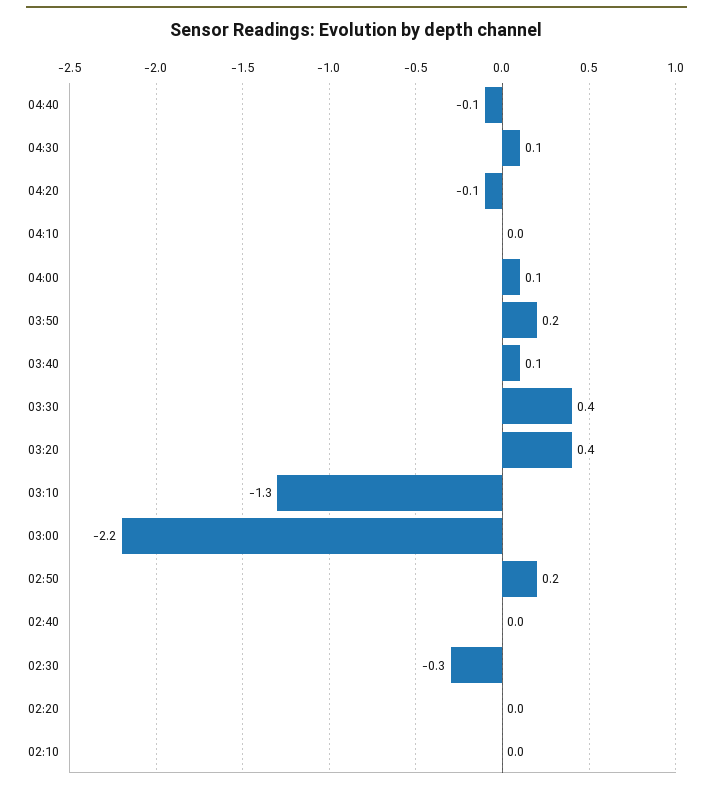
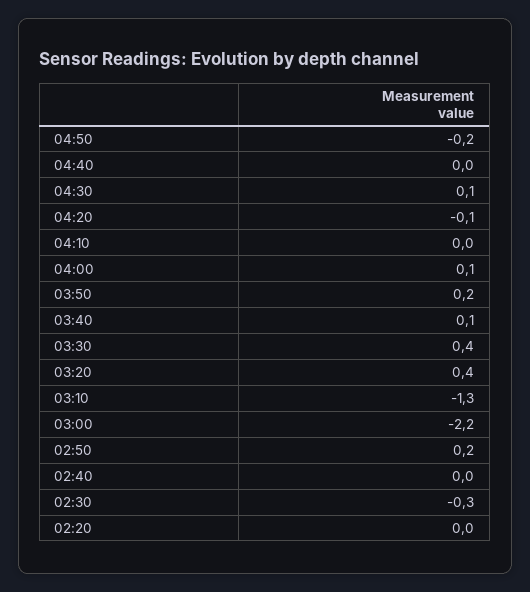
04:40: -0.1 -> 0
02:10: 0 -> none
04:50: none -> -0.2

